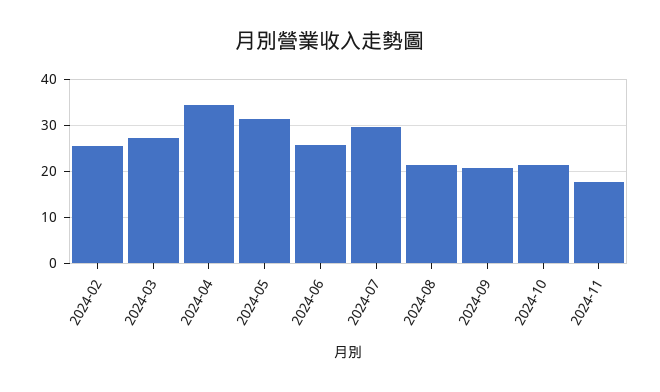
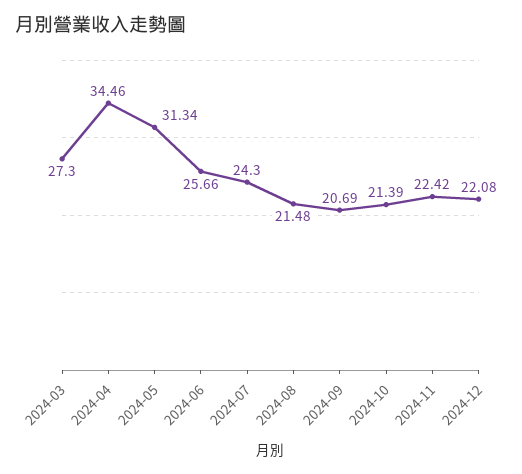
2024-02: 26 -> none
2024-07: 30 -> 24.3
2024-11: 18 -> 22.42
2024-12: none -> 22.08

